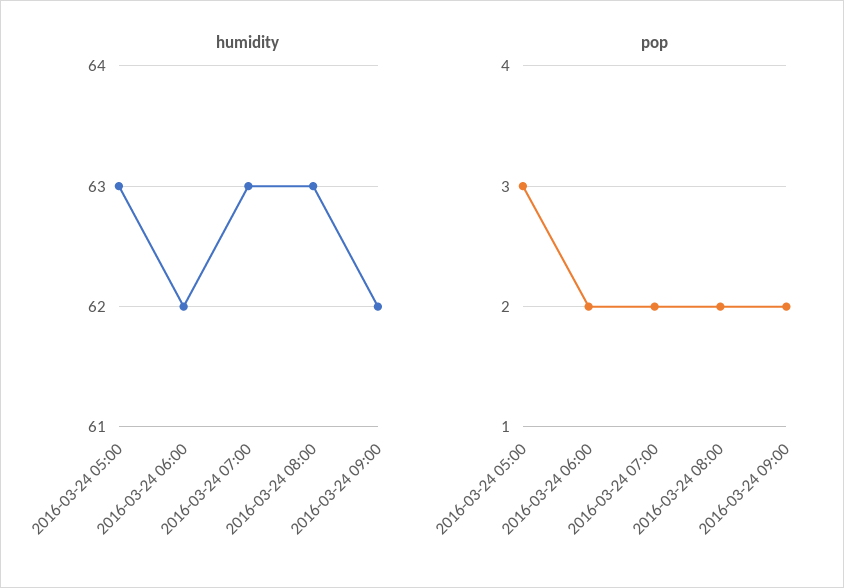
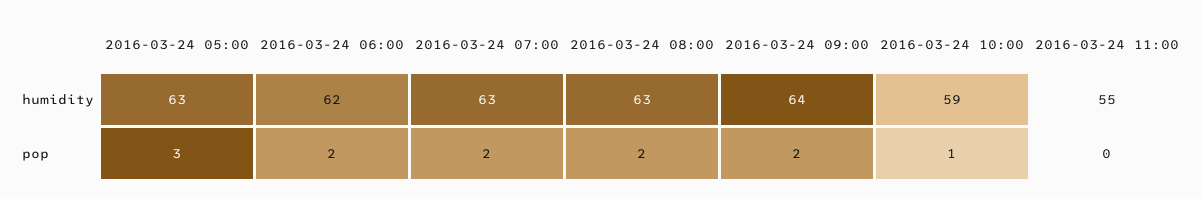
humidity, 2016-03-24 09:00: 62 -> 64
humidity, 2016-03-24 10:00: none -> 59
humidity, 2016-03-24 11:00: none -> 55
pop, 2016-03-24 10:00: none -> 1
pop, 2016-03-24 11:00: none -> 0

